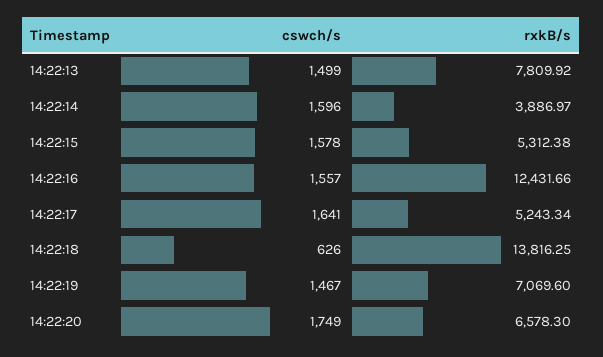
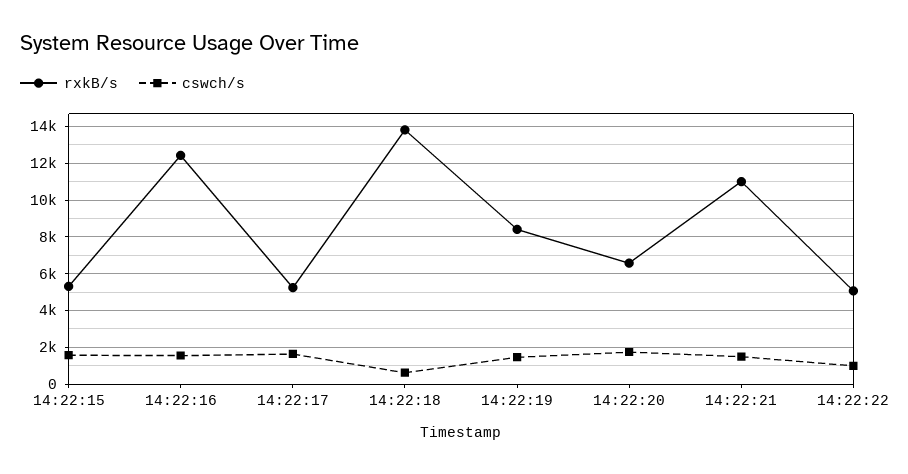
cswch/s, 14:22:13: 1499 -> none
rxkB/s, 14:22:13: 7809.92 -> none
cswch/s, 14:22:14: 1596 -> none
rxkB/s, 14:22:14: 3886.97 -> none
rxkB/s, 14:22:19: 7069.6 -> 8500
rxkB/s, 14:22:21: none -> 11000
cswch/s, 14:22:21: none -> 1500
rxkB/s, 14:22:22: none -> 5000
cswch/s, 14:22:22: none -> 1000

